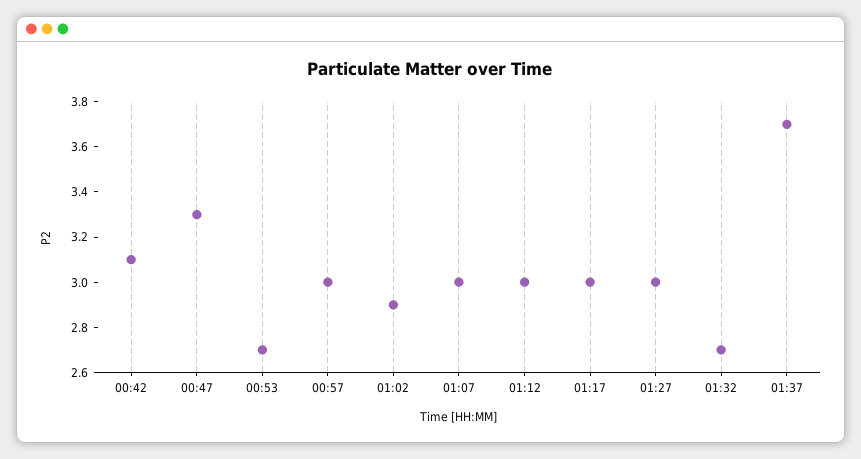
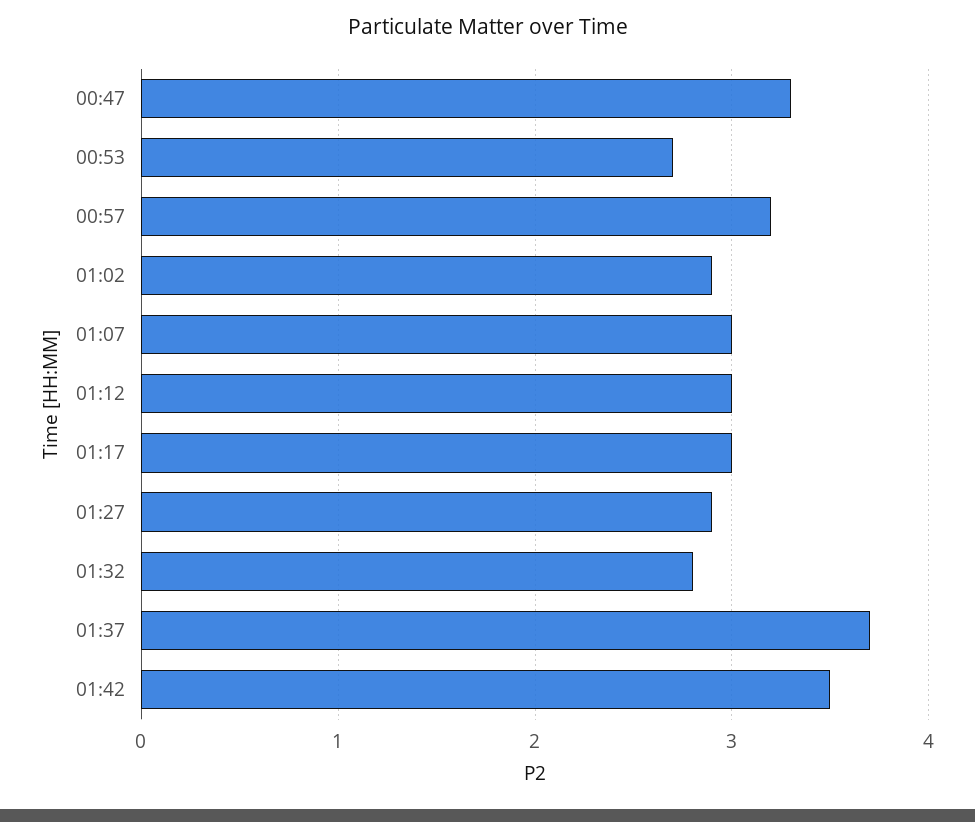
00:42: 3.1 -> none
00:57: 3 -> 3.2
01:27: 3 -> 2.9
01:32: 2.7 -> 2.8
01:42: none -> 3.5

